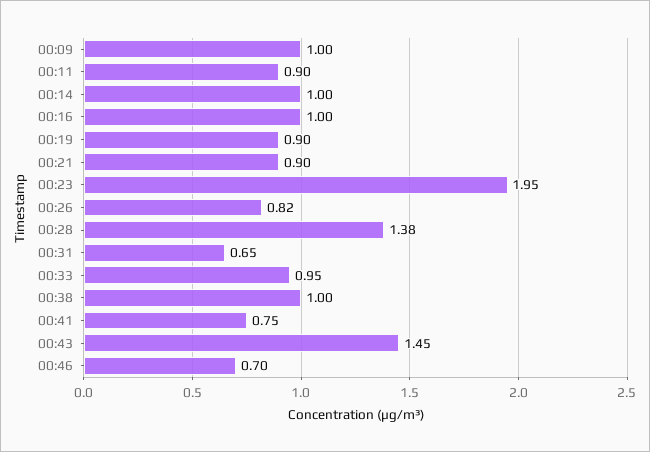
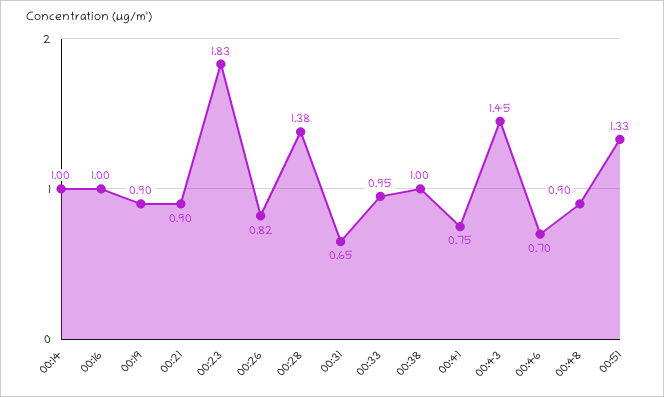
00:09: 1 -> none
00:11: 0.9 -> none
00:23: 1.95 -> 1.83
00:48: none -> 0.9
00:51: none -> 1.33

